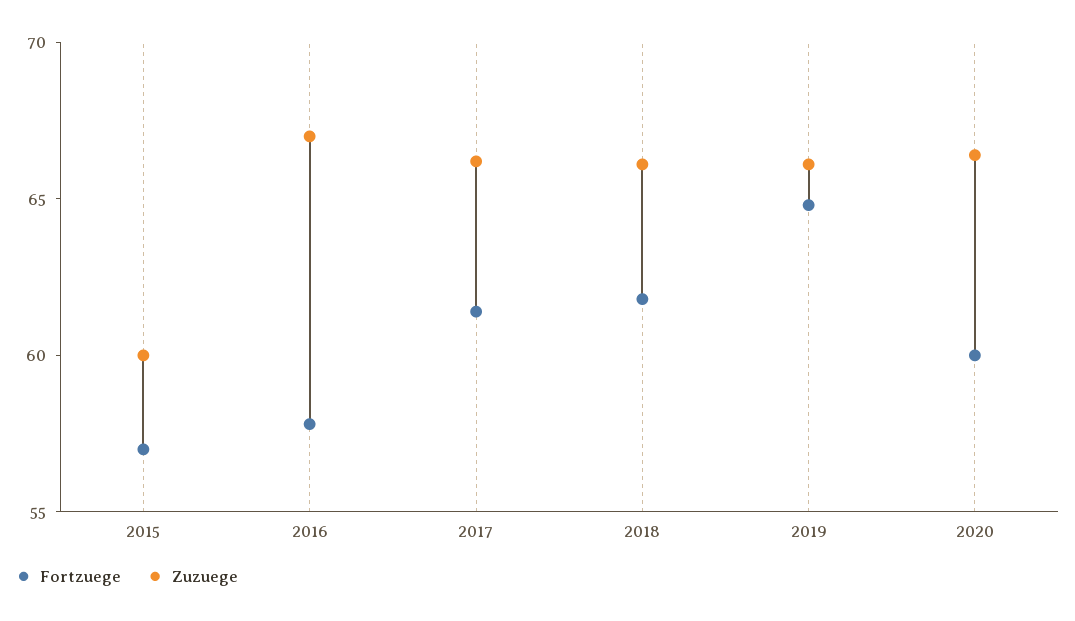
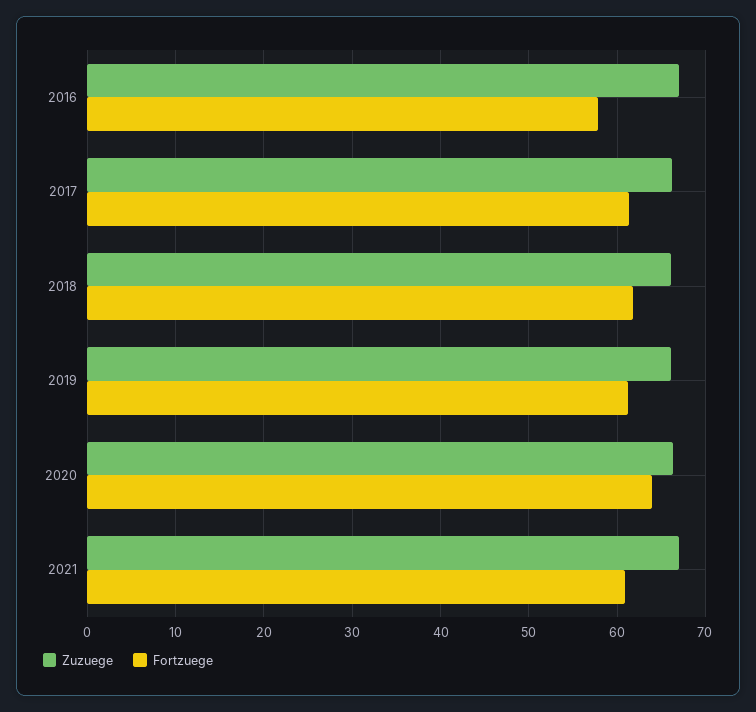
Fortzuege, 2015: 57 -> none
Zuzuege, 2015: 60 -> none
Fortzuege, 2019: 65 -> 61
Fortzuege, 2020: 60 -> 64
Zuzuege, 2021: none -> 67
Fortzuege, 2021: none -> 61

